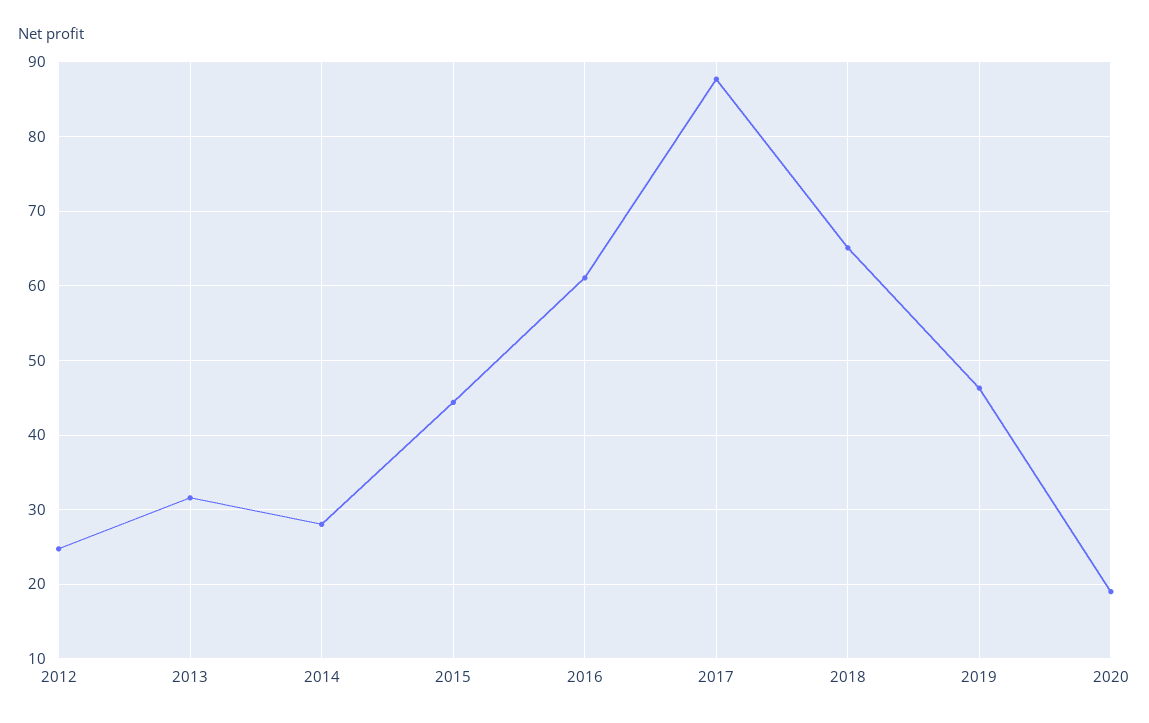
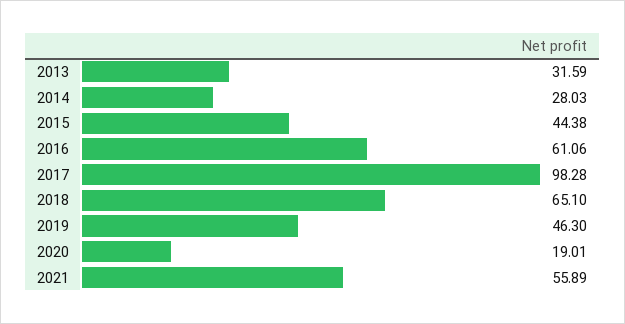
2012: 25 -> none
2017: 88 -> 98.28
2021: none -> 55.89

